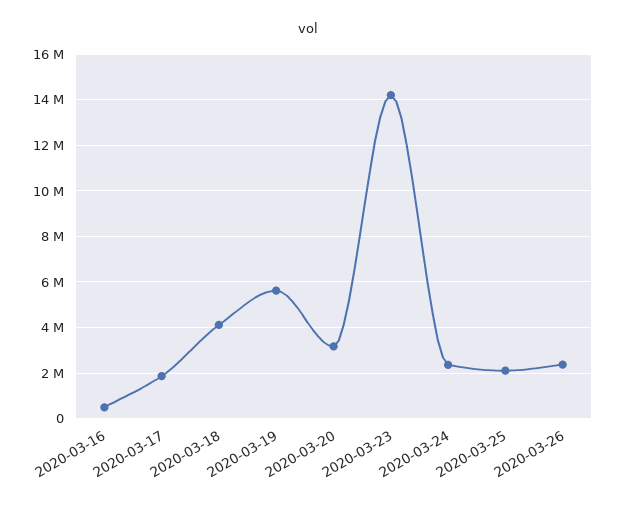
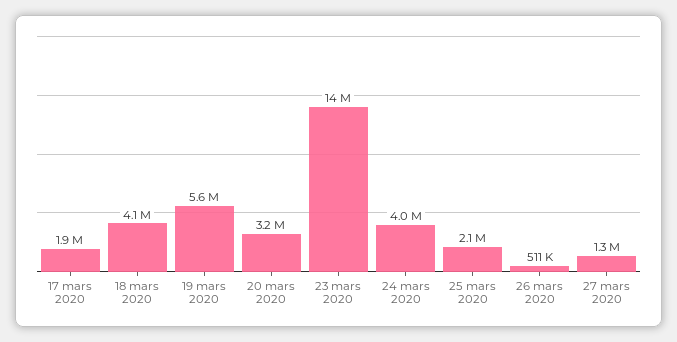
2020-03-16: 500000 -> none
2020-03-24: 2500000 -> 4000000
2020-03-26: 2500000 -> 511000
27 mars 2020: none -> 1300000

